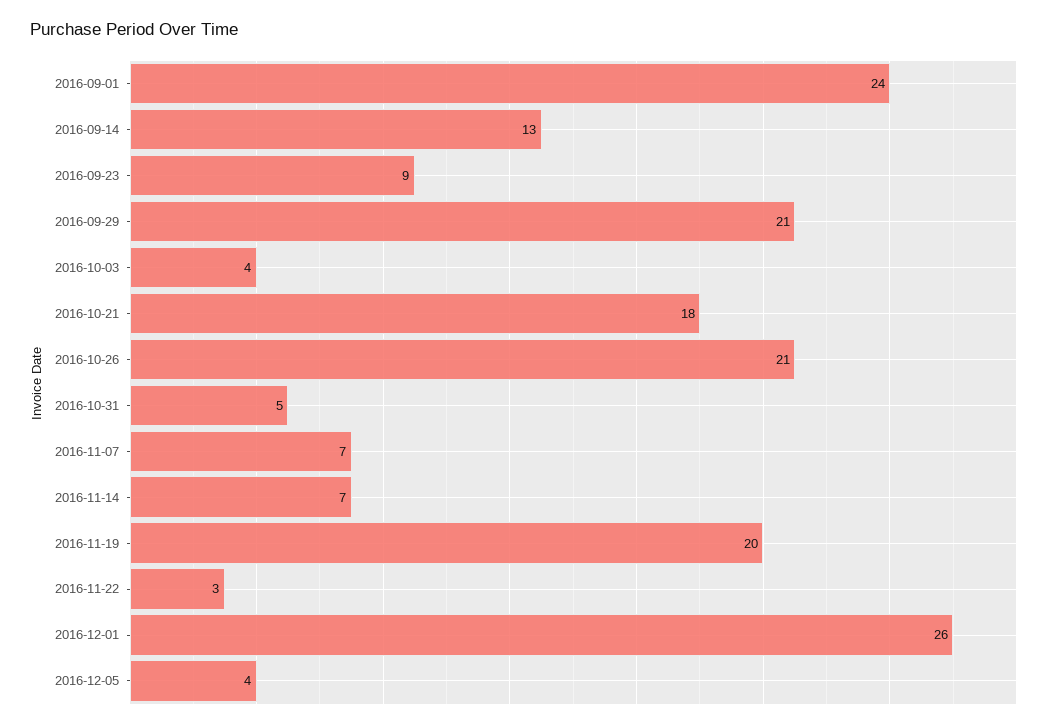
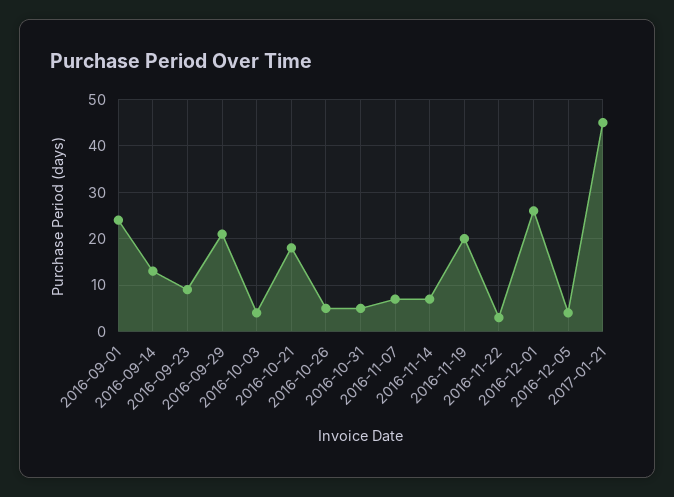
2016-10-26: 21 -> 5
2017-01-21: none -> 45

